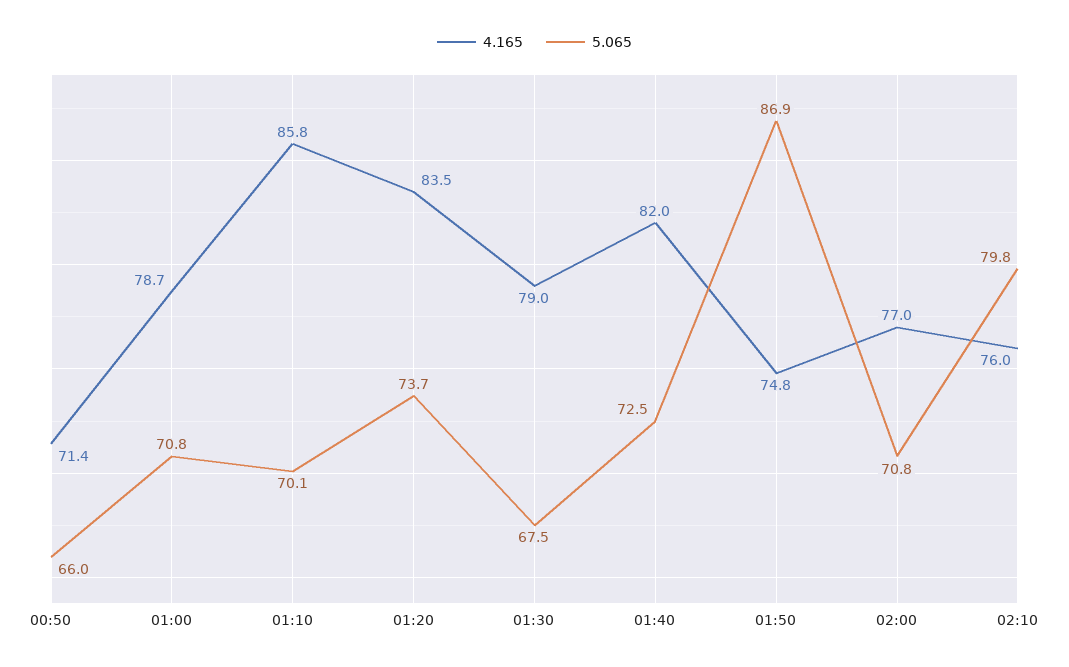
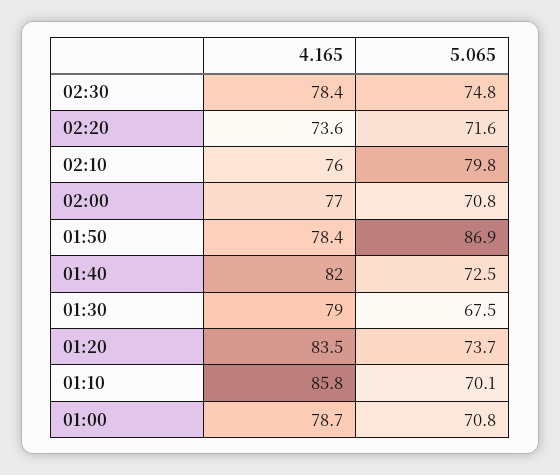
4.165, 00:50: 71.4 -> none
5.065, 00:50: 66 -> none
4.165, 01:50: 74.8 -> 78.4
4.165, 02:30: none -> 78.4
5.065, 02:30: none -> 74.8
4.165, 02:20: none -> 73.6
5.065, 02:20: none -> 71.6

